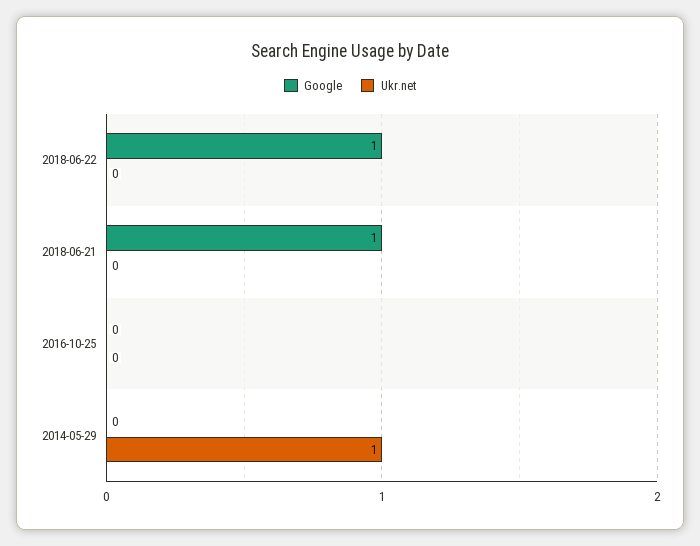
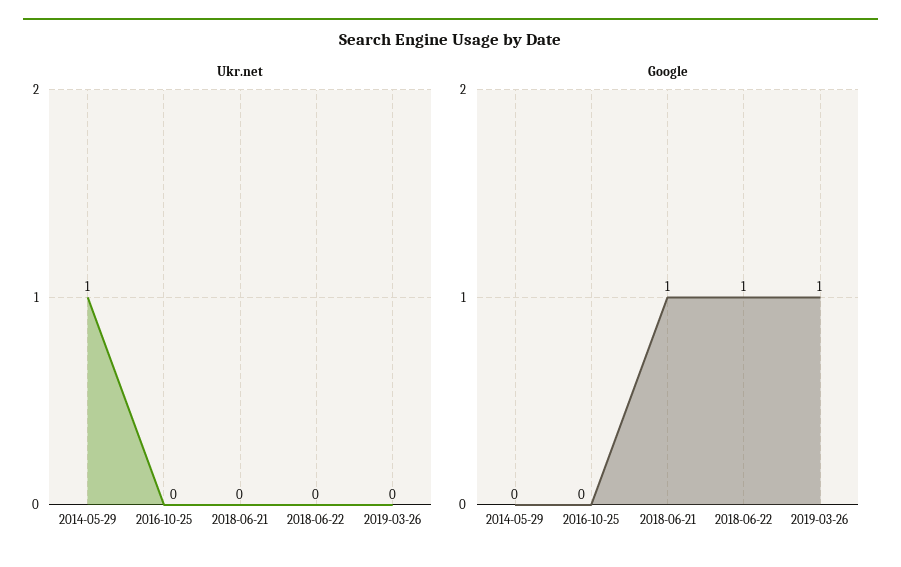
Ukr.net, 2019-03-26: none -> 0
Google, 2019-03-26: none -> 1

